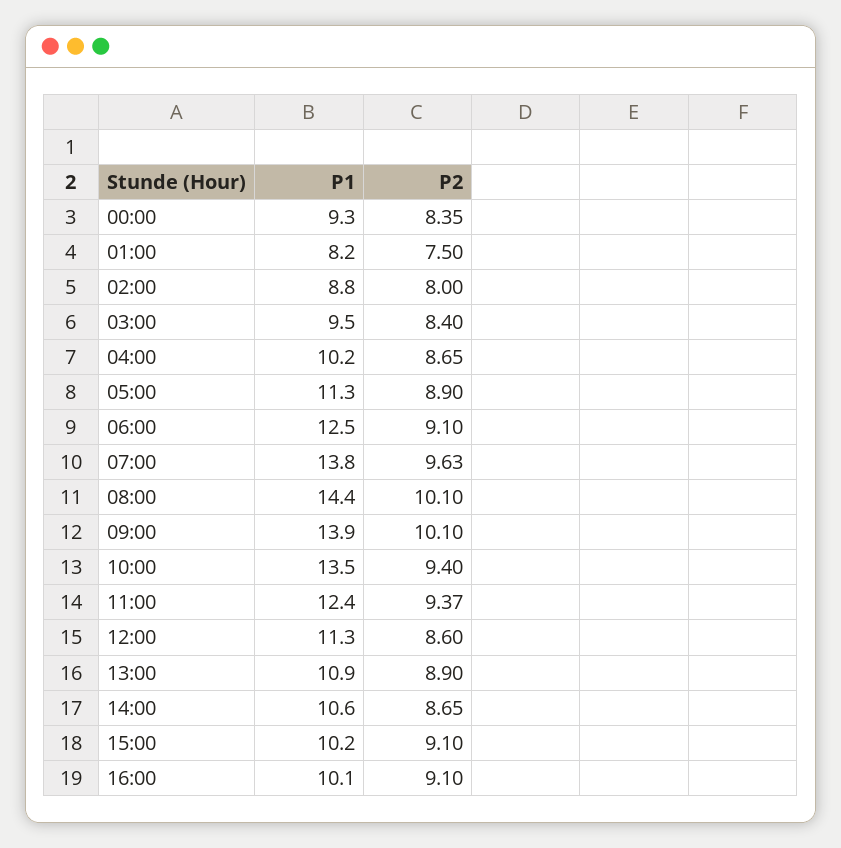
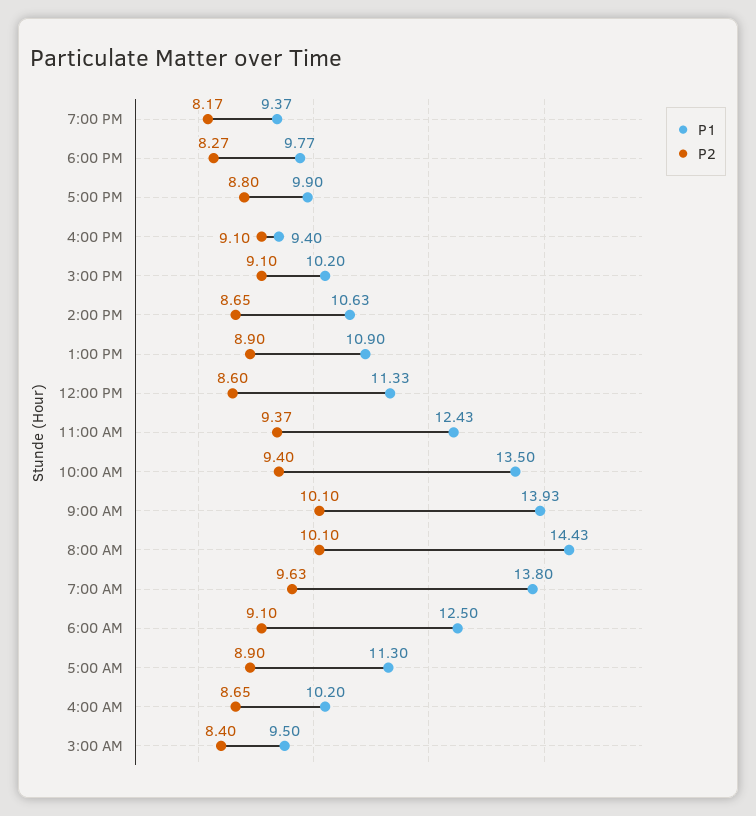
P1, 00:00: 9.3 -> none
P2, 00:00: 8.35 -> none
P1, 01:00: 8.2 -> none
P2, 01:00: 7.5 -> none
P1, 02:00: 8.8 -> none
P2, 02:00: 8 -> none
P1, 16:00: 10.1 -> 9.4
P1, 7:00 PM: none -> 9.37
P2, 7:00 PM: none -> 8.17
P1, 6:00 PM: none -> 9.77
P2, 6:00 PM: none -> 8.27
P1, 5:00 PM: none -> 9.9
P2, 5:00 PM: none -> 8.8

